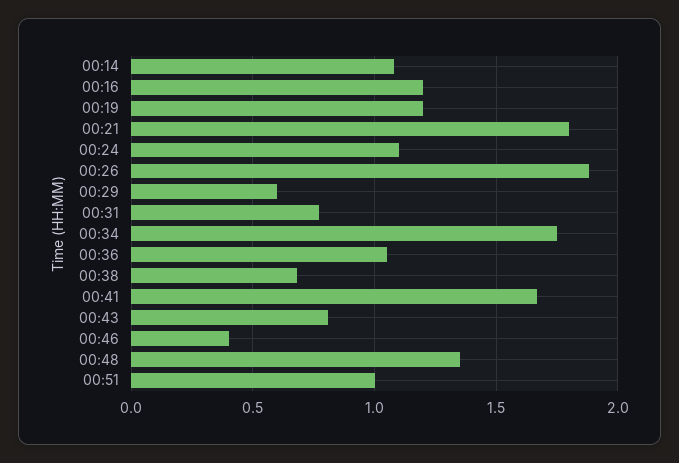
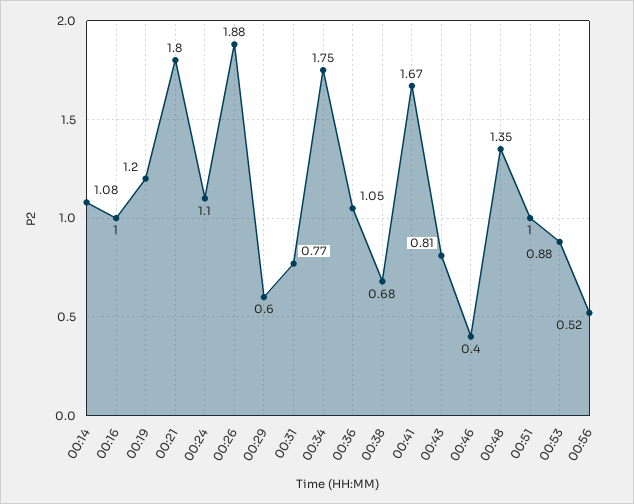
00:16: 1.2 -> 1
00:53: none -> 0.88
00:56: none -> 0.52

